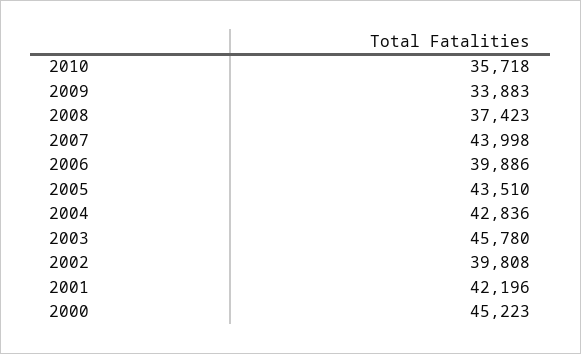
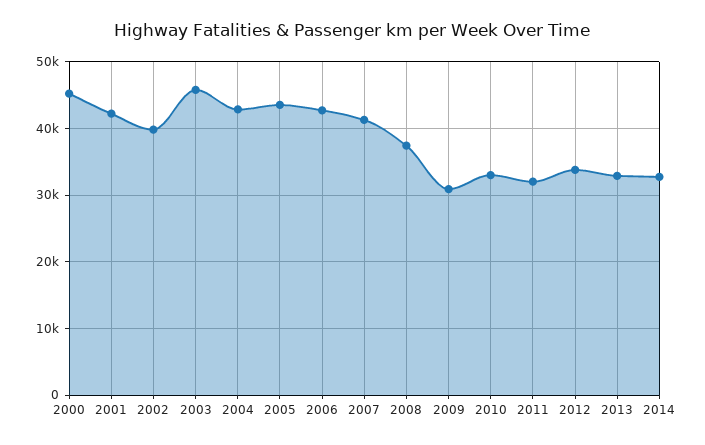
2010: 35718 -> 33000
2009: 33883 -> 31000
2007: 43998 -> 41000
2006: 39886 -> 43000
2011: none -> 32000
2012: none -> 34000
2013: none -> 33000
2014: none -> 33000

